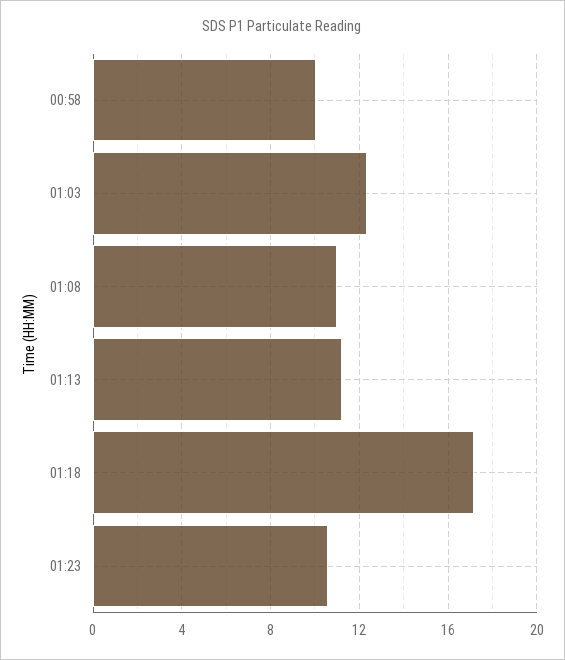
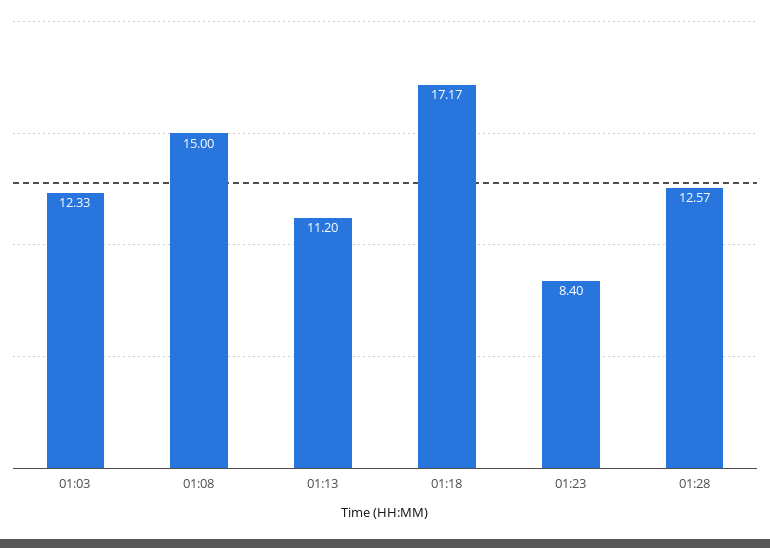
00:58: 10 -> none
01:08: 11 -> 15
01:23: 10.5 -> 8.4
01:28: none -> 12.57

